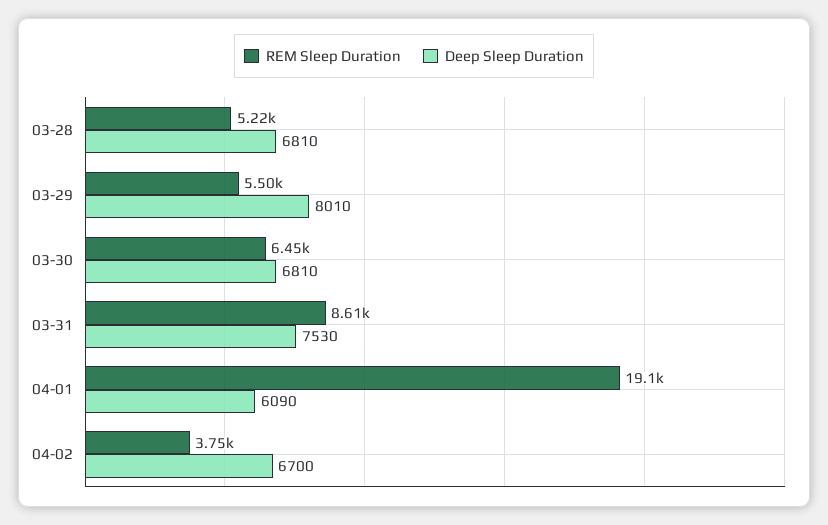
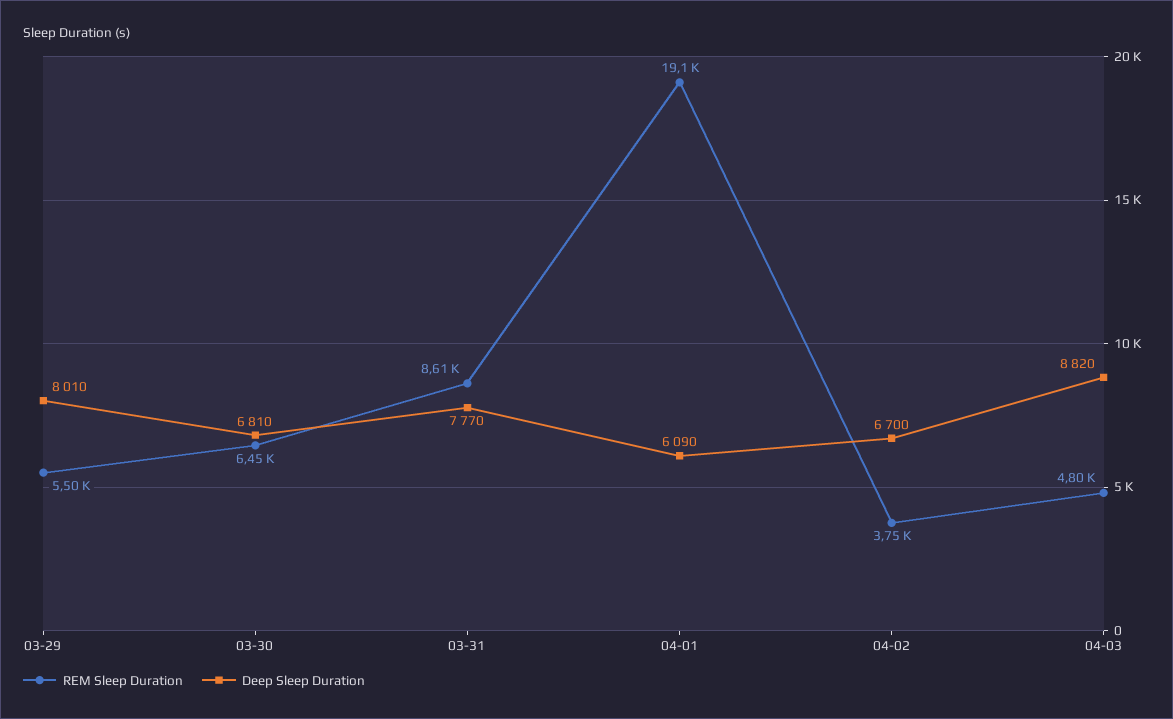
REM Sleep Duration, 03-28: 5220 -> none
Deep Sleep Duration, 03-28: 6810 -> none
Deep Sleep Duration, 03-31: 7530 -> 7770
REM Sleep Duration, 04-03: none -> 4800
Deep Sleep Duration, 04-03: none -> 8820

